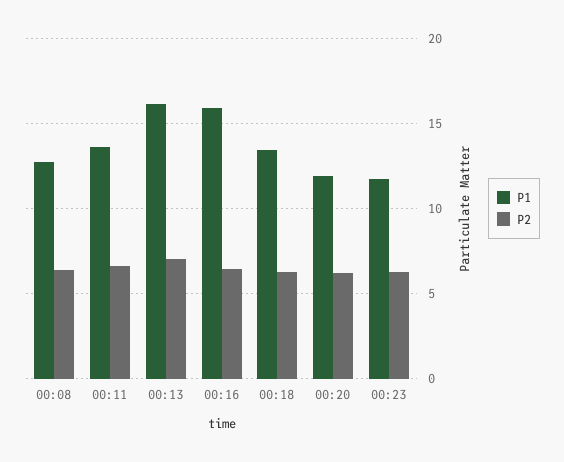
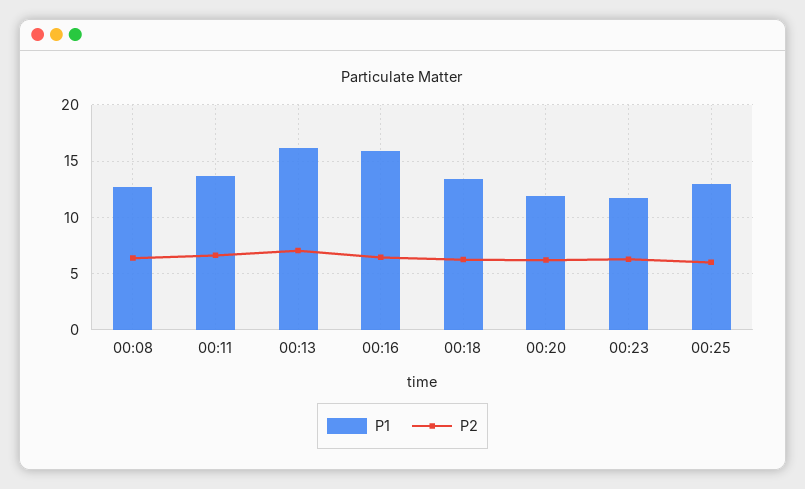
P1, 00:25: none -> 13
P2, 00:25: none -> 6

